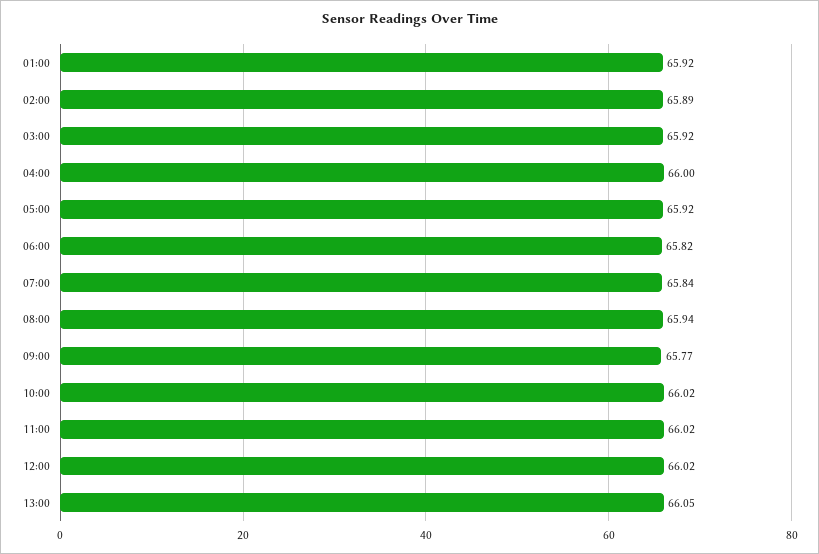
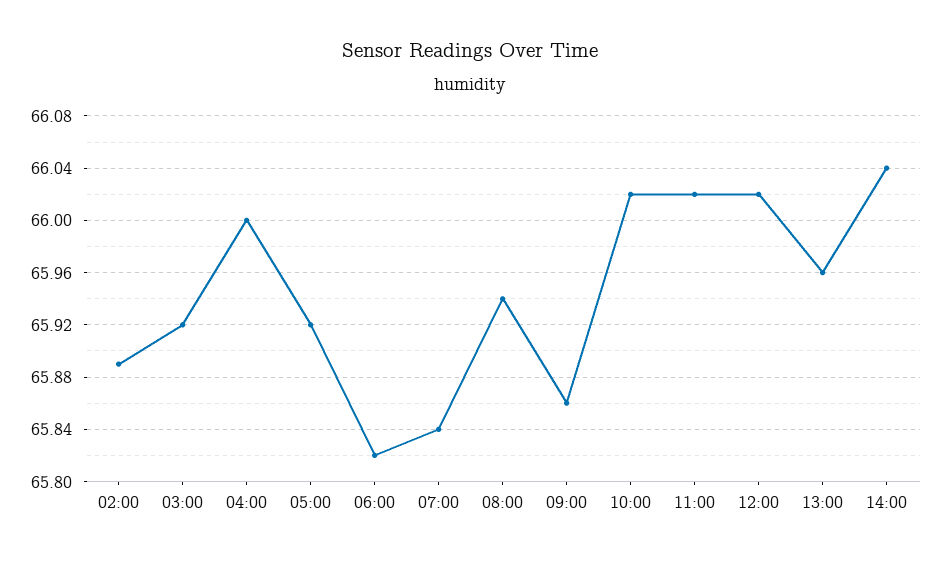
01:00: 65.92 -> none
09:00: 65.77 -> 65.86
13:00: 66.05 -> 65.96
14:00: none -> 66.04

